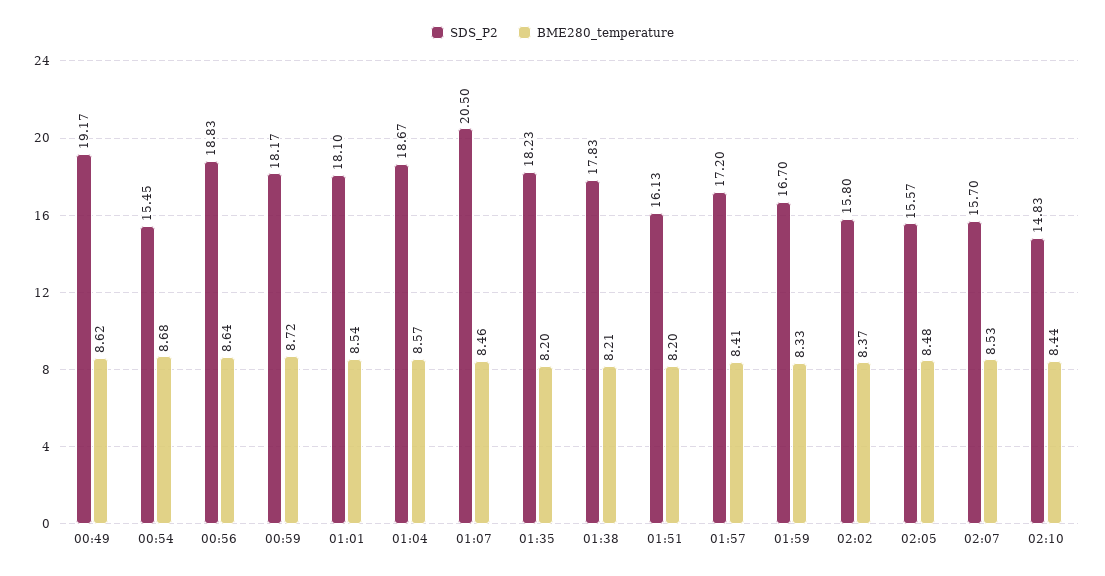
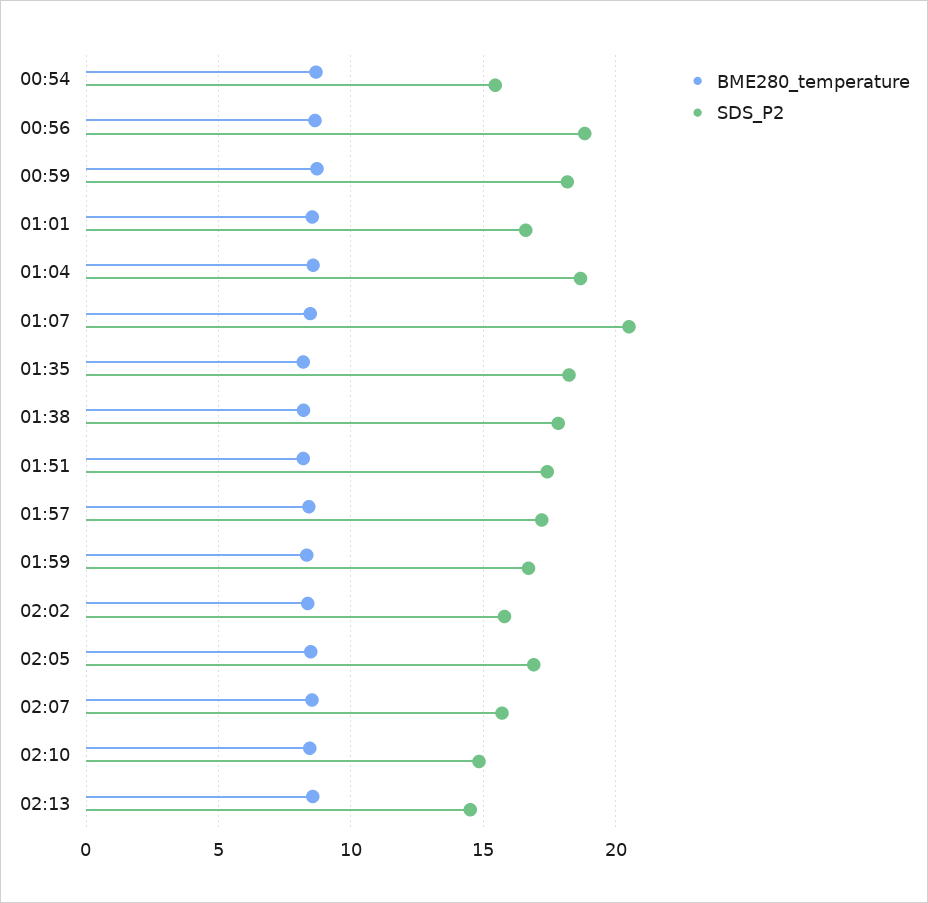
SDS_P2, 00:49: 19.17 -> none
BME280_temperature, 00:49: 8.62 -> none
SDS_P2, 01:01: 18.1 -> 16.5
SDS_P2, 01:51: 16.13 -> 17.5
SDS_P2, 02:05: 15.57 -> 17
BME280_temperature, 02:13: none -> 8.5
SDS_P2, 02:13: none -> 14.5

